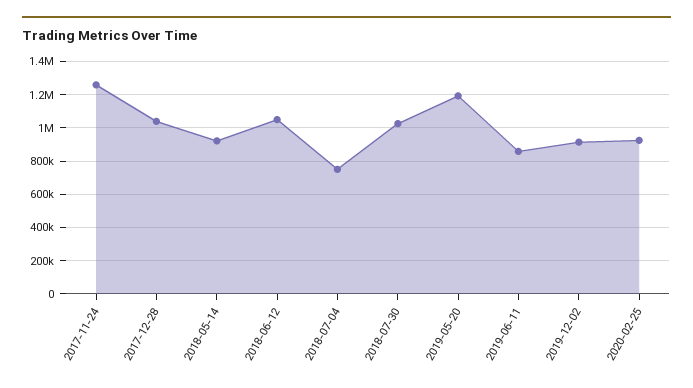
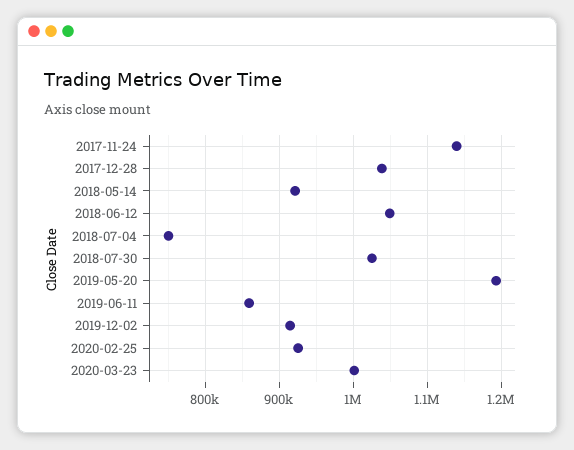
2017-11-24: 1250000 -> 1140000
2020-03-23: none -> 1000000

